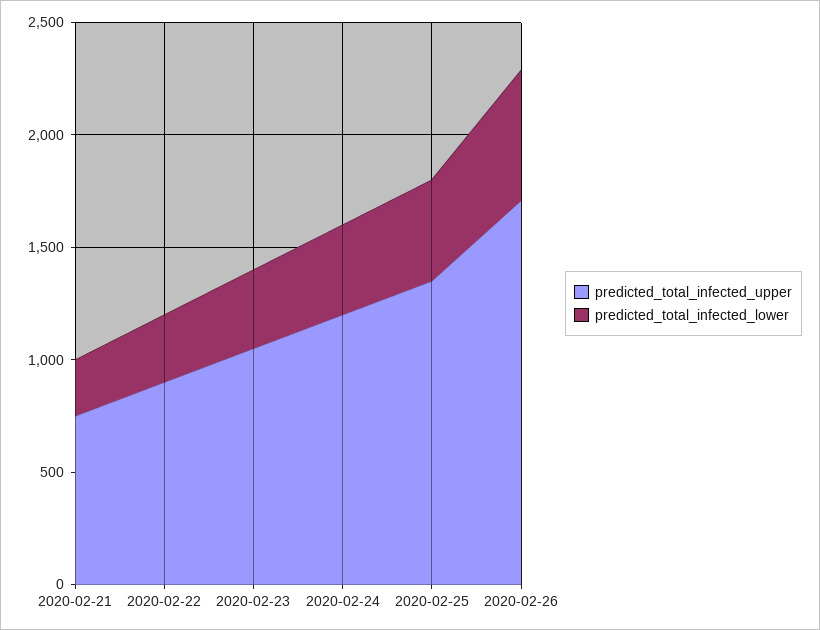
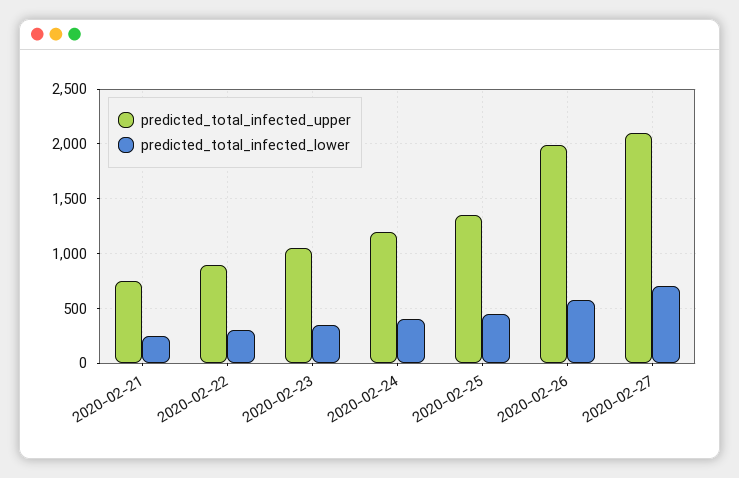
predicted_total_infected_upper, 2020-02-26: 1700 -> 2000
predicted_total_infected_upper, 2020-02-27: none -> 2100
predicted_total_infected_lower, 2020-02-27: none -> 700

